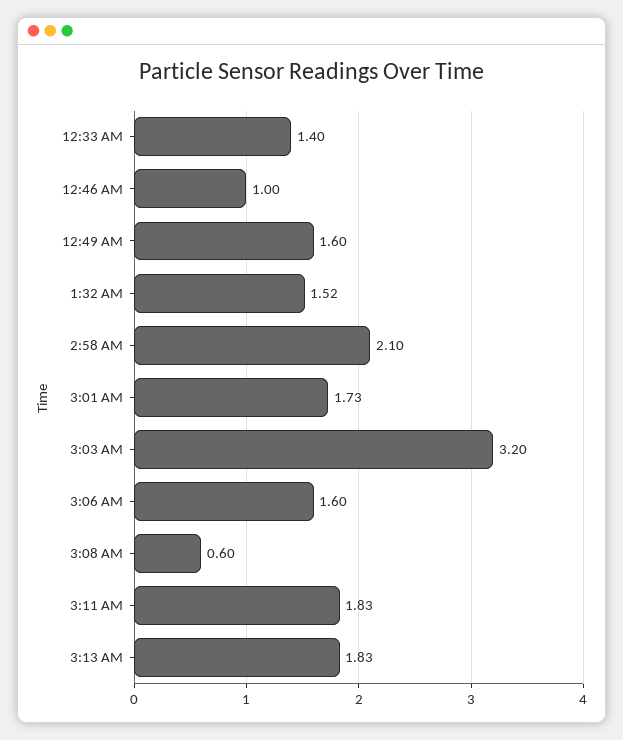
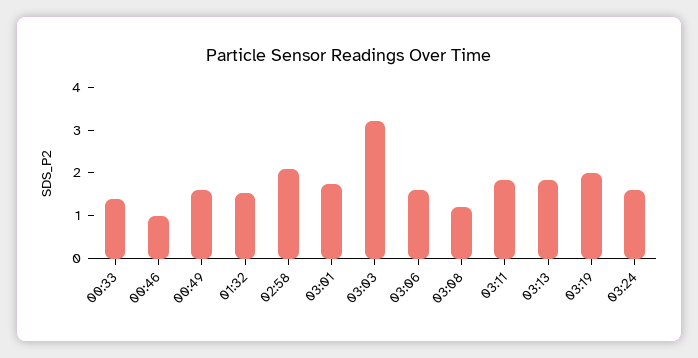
3:08 AM: 0.6 -> 1.2
03:19: none -> 2
03:24: none -> 1.6

